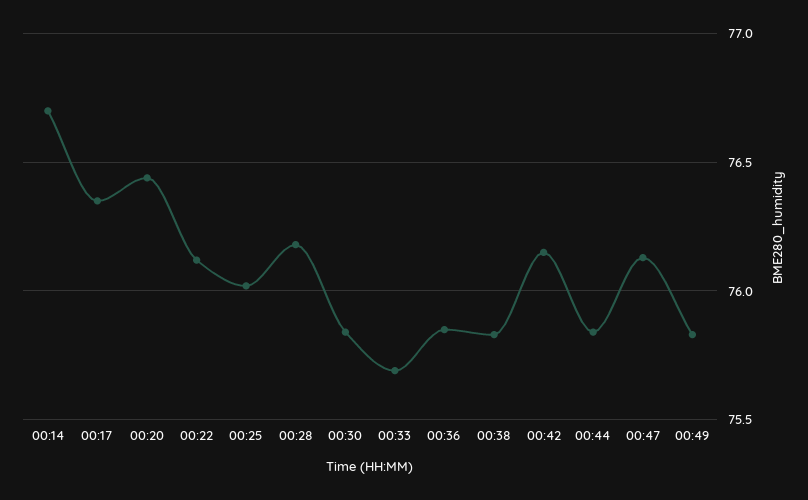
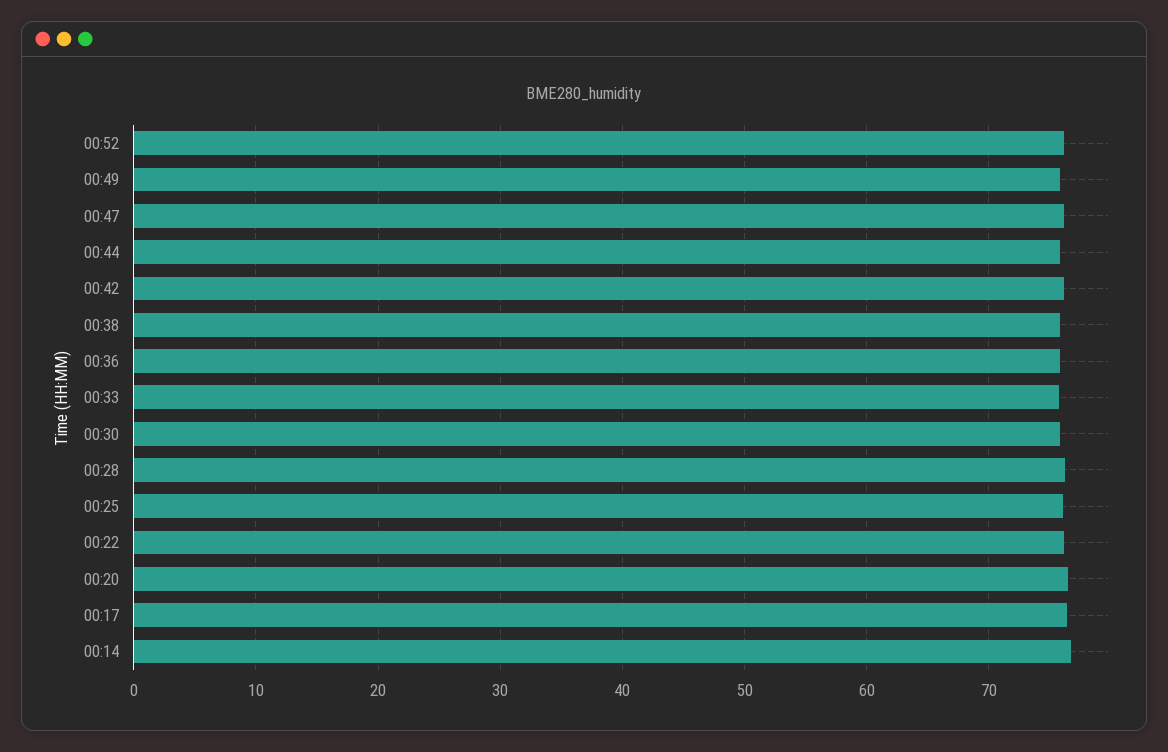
00:52: none -> 76

